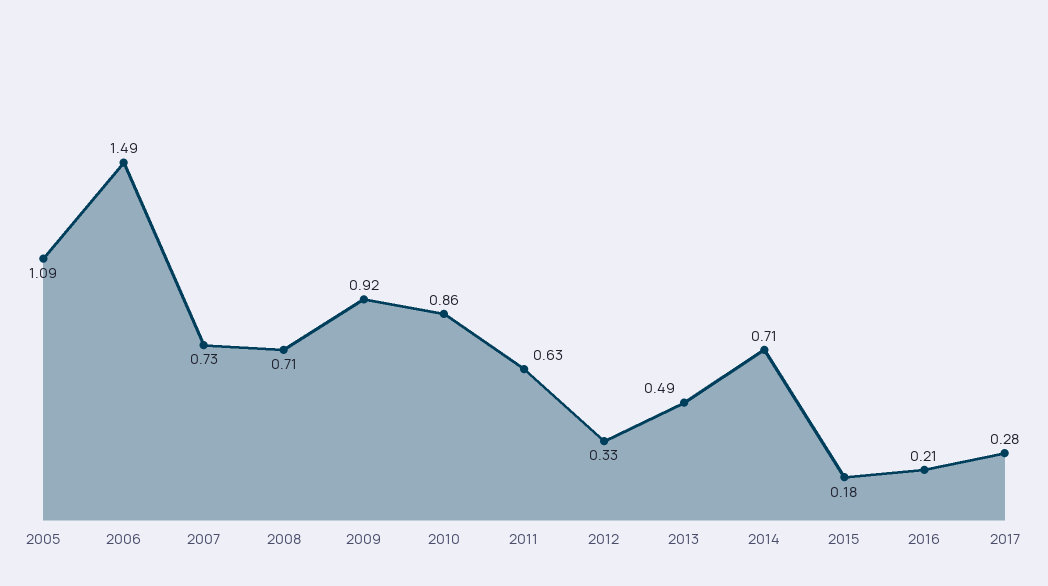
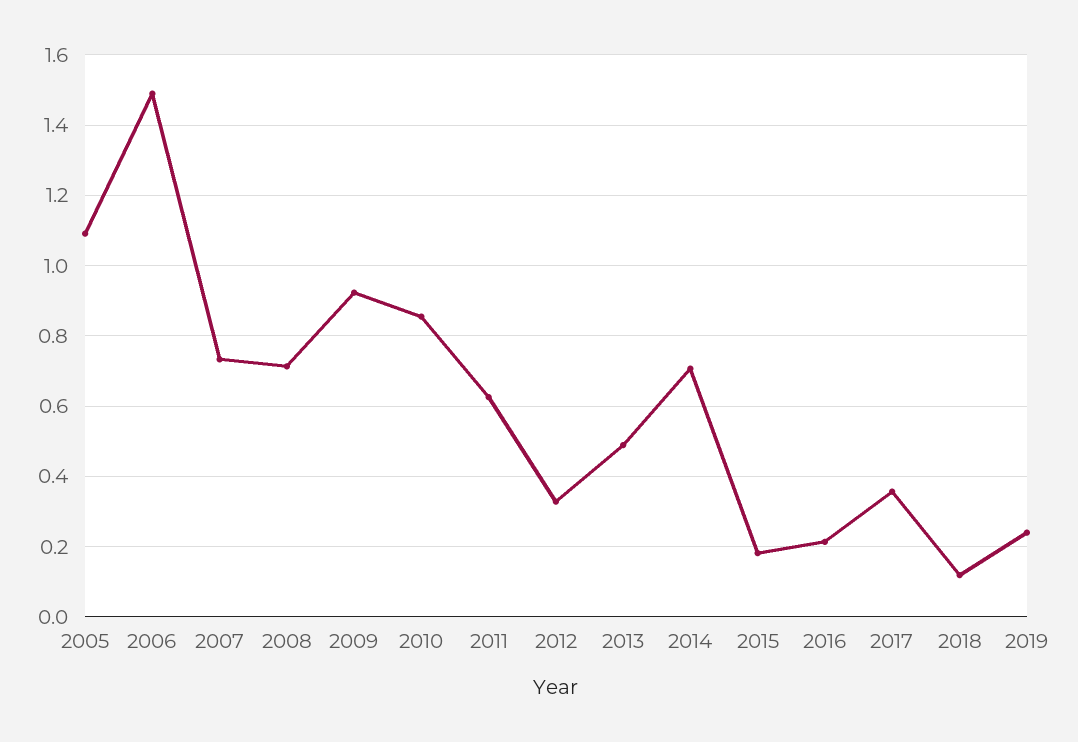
2017: 0.28 -> 0.36
2018: none -> 0.12
2019: none -> 0.24

